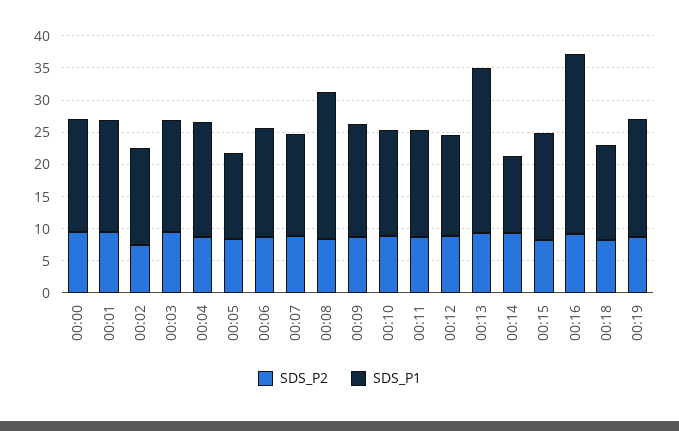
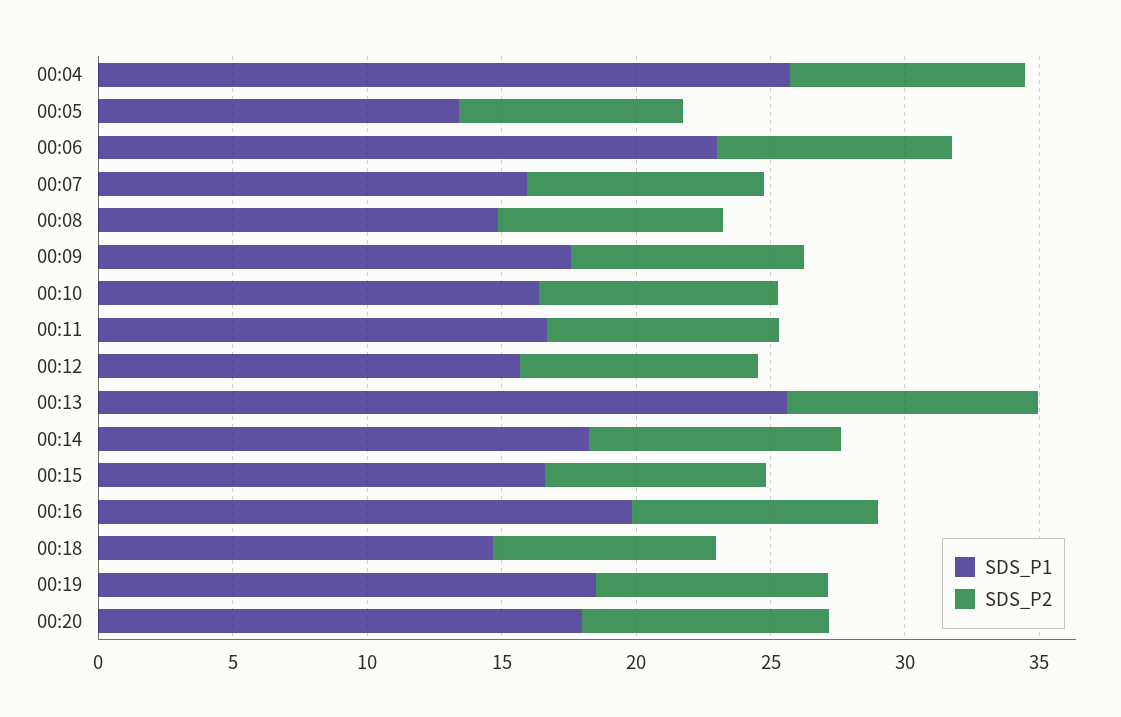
SDS_P2, 00:00: 10 -> none
SDS_P1, 00:00: 17.5 -> none
SDS_P2, 00:01: 10 -> none
SDS_P1, 00:01: 17.5 -> none
SDS_P2, 00:02: 7.5 -> none
SDS_P1, 00:02: 15 -> none
SDS_P2, 00:03: 10 -> none
SDS_P1, 00:03: 17.5 -> none
SDS_P1, 00:04: 17.5 -> 26
SDS_P1, 00:06: 17.5 -> 23
SDS_P1, 00:08: 22.5 -> 15
SDS_P1, 00:14: 12.5 -> 18
SDS_P1, 00:16: 27.5 -> 20
SDS_P1, 00:20: none -> 18
SDS_P2, 00:20: none -> 9

